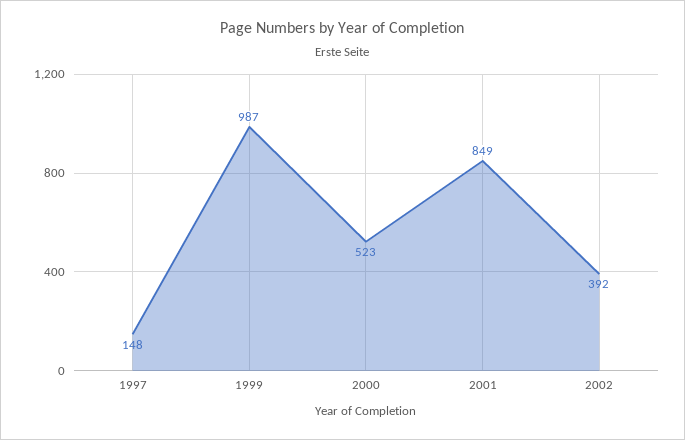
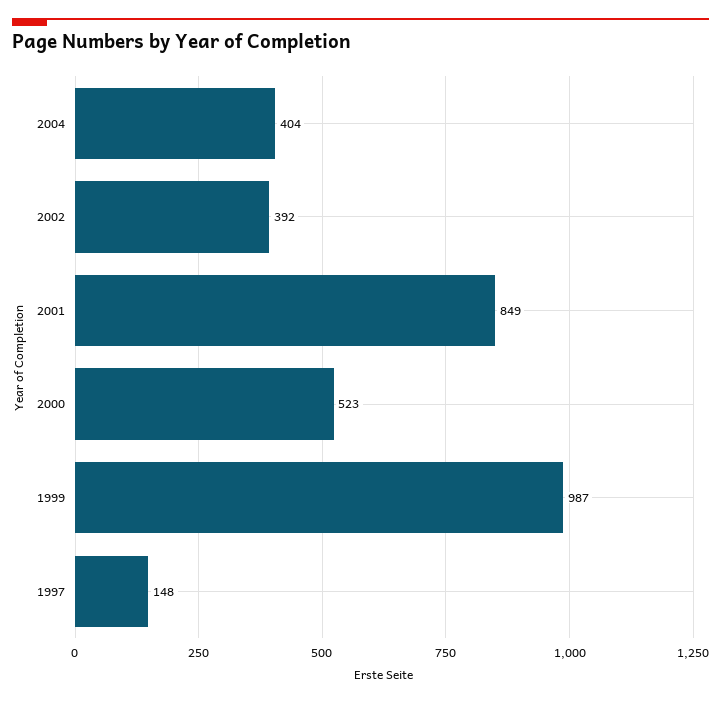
2004: none -> 404

